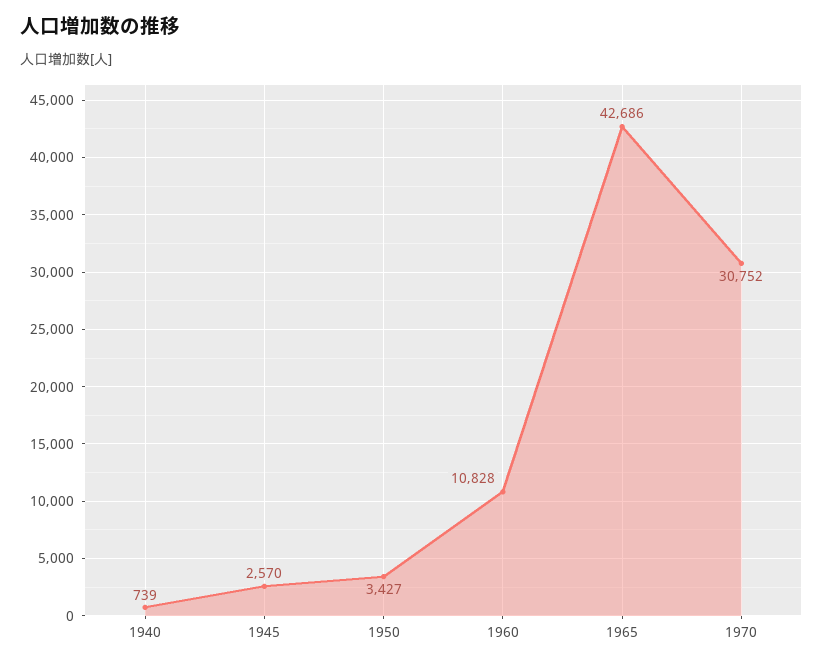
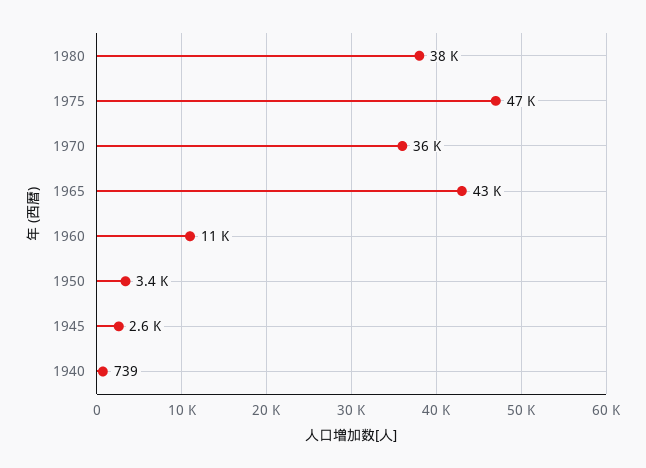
1970: 30752 -> 36000
1980: none -> 38000
1975: none -> 47000

